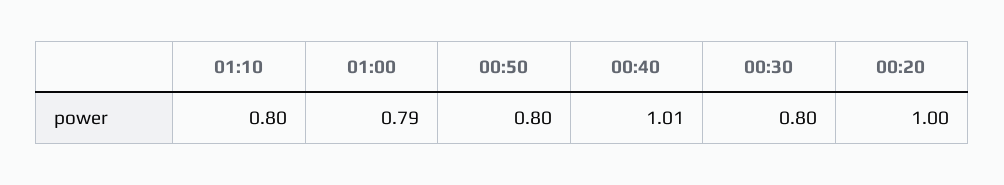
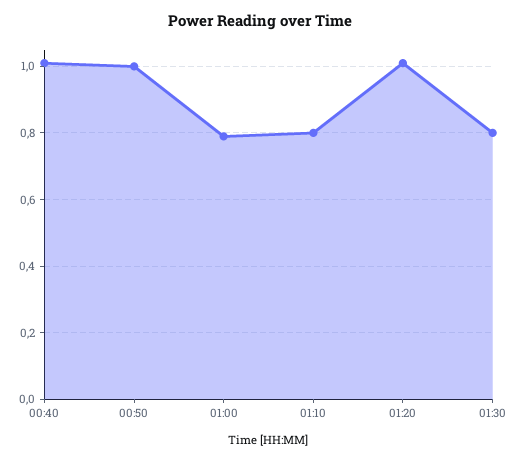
00:50: 0.8 -> 1
00:30: 0.8 -> none
00:20: 1 -> none
01:20: none -> 1
01:30: none -> 0.8

